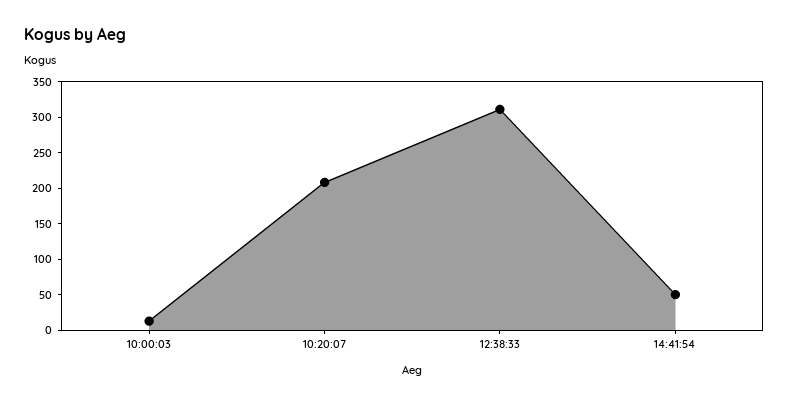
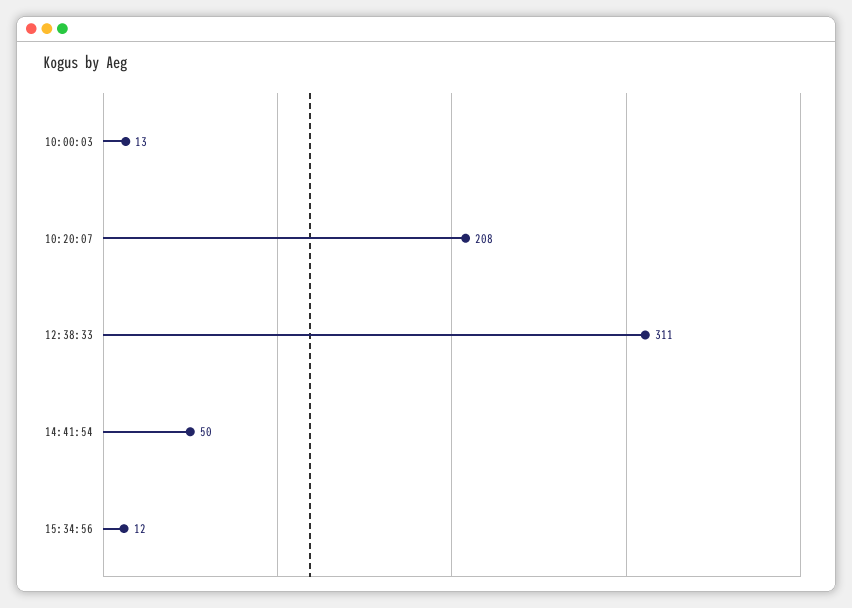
15:34:56: none -> 12

